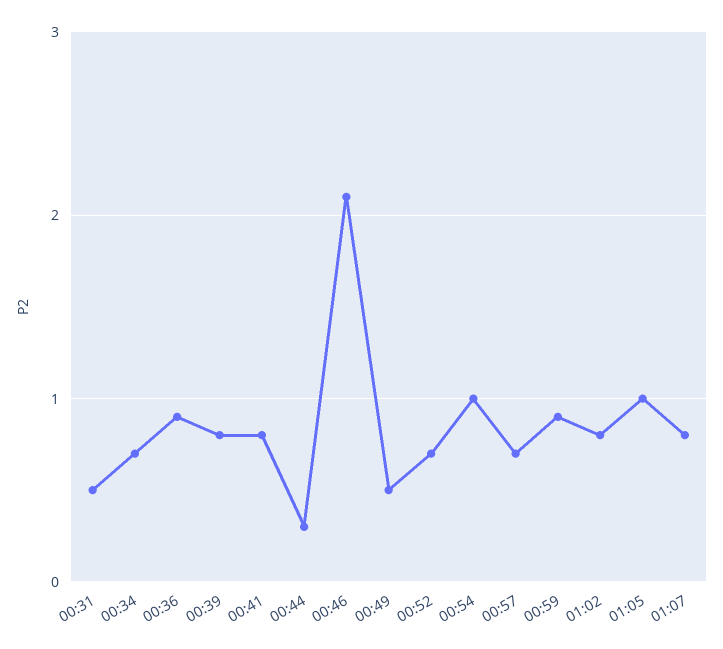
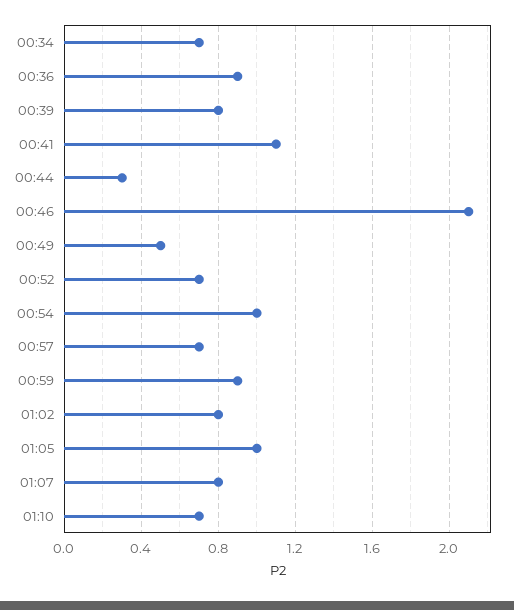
00:31: 0.5 -> none
00:41: 0.8 -> 1.1
01:10: none -> 0.7

